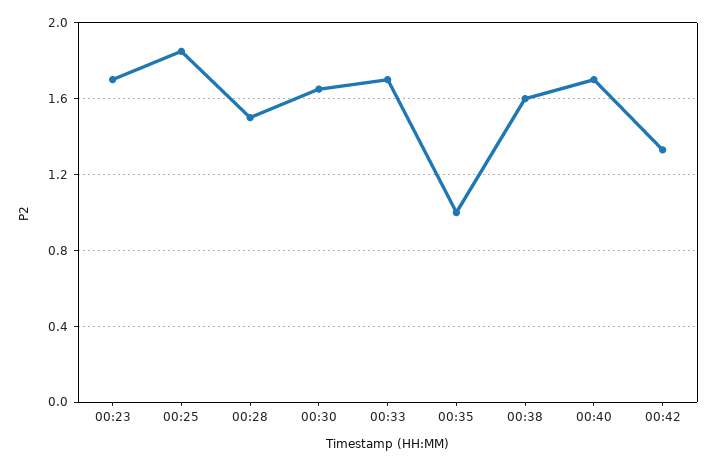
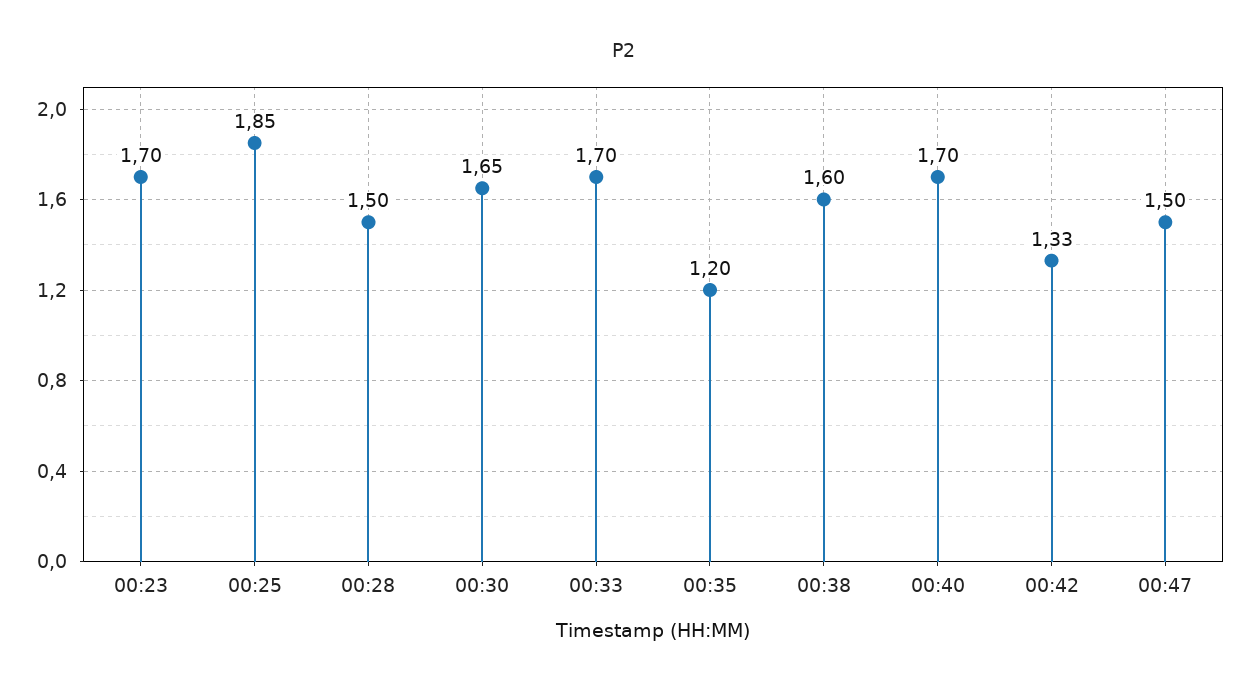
00:35: 1 -> 1.2
00:47: none -> 1.5

